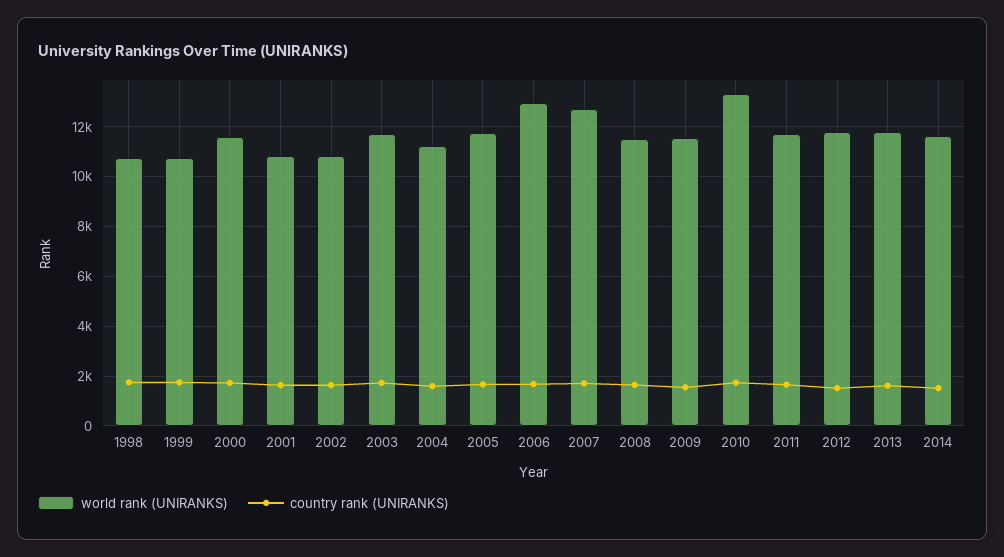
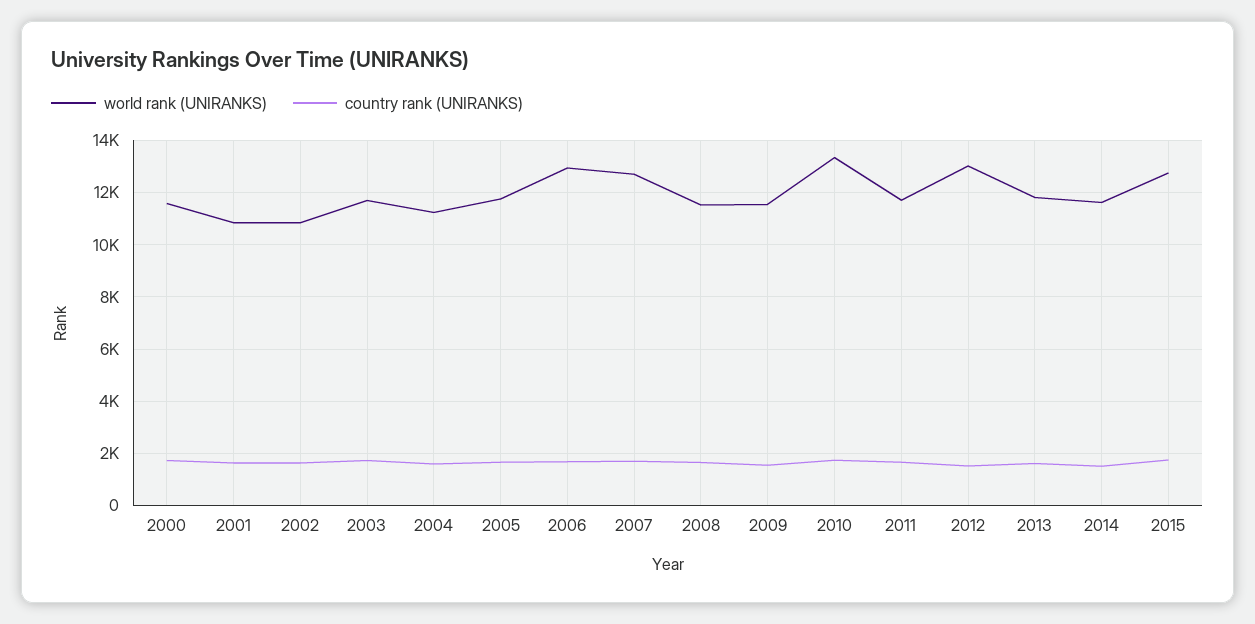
world rank (UNIRANKS), 1998: 10750 -> none
country rank (UNIRANKS), 1998: 1750 -> none
world rank (UNIRANKS), 1999: 10750 -> none
country rank (UNIRANKS), 1999: 1750 -> none
world rank (UNIRANKS), 2012: 11750 -> 13000
world rank (UNIRANKS), 2015: none -> 12750
country rank (UNIRANKS), 2015: none -> 1750

